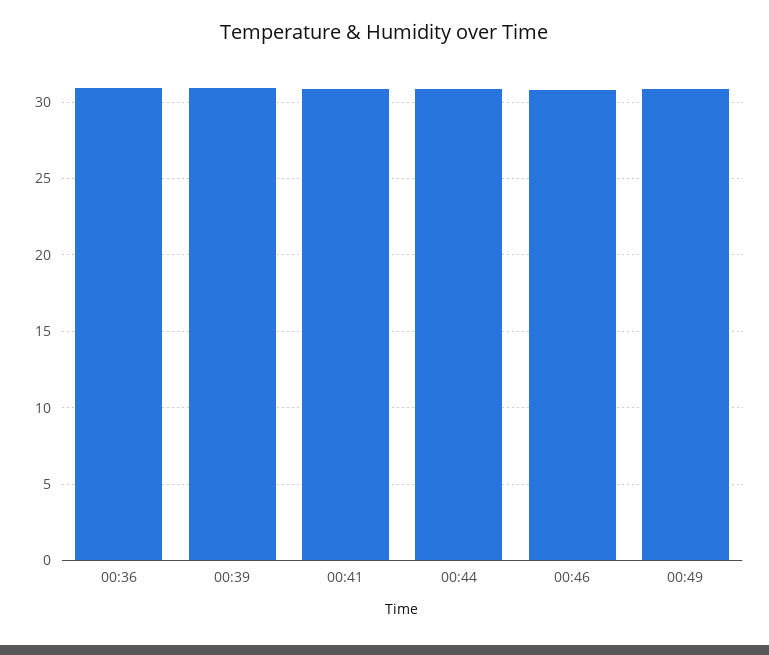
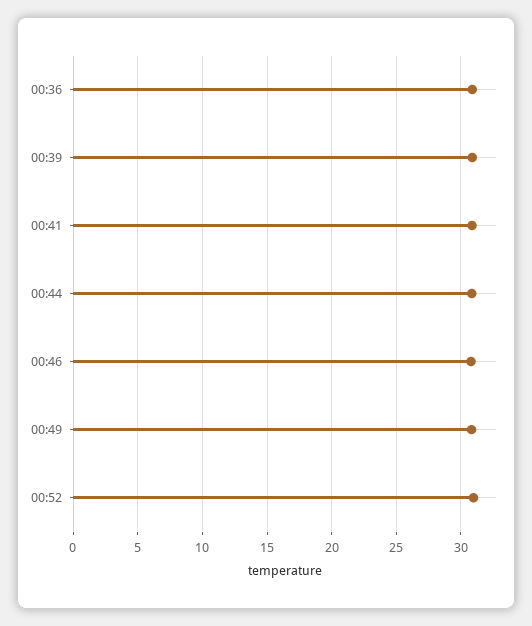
00:52: none -> 31

